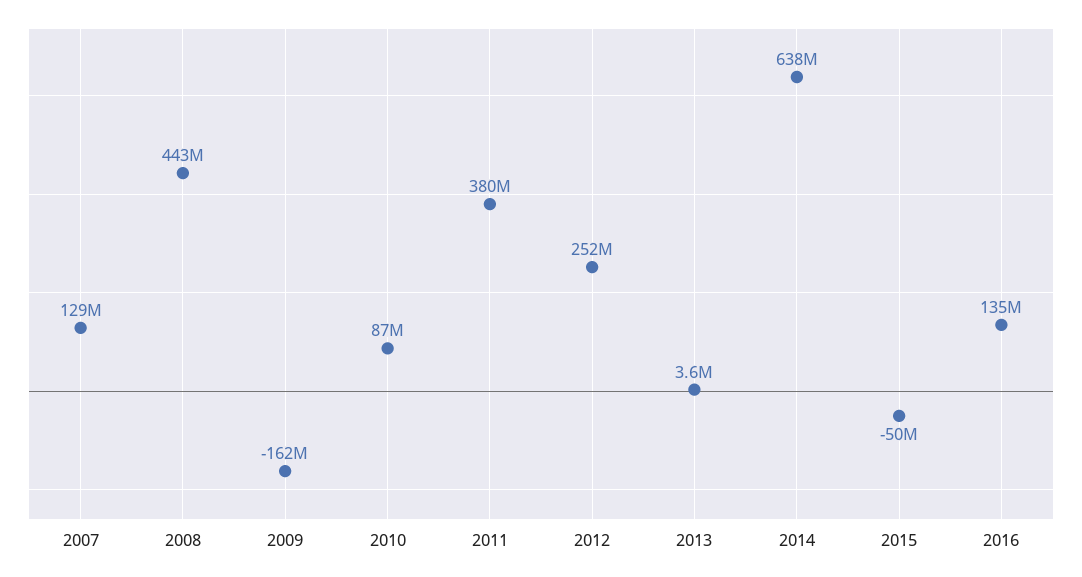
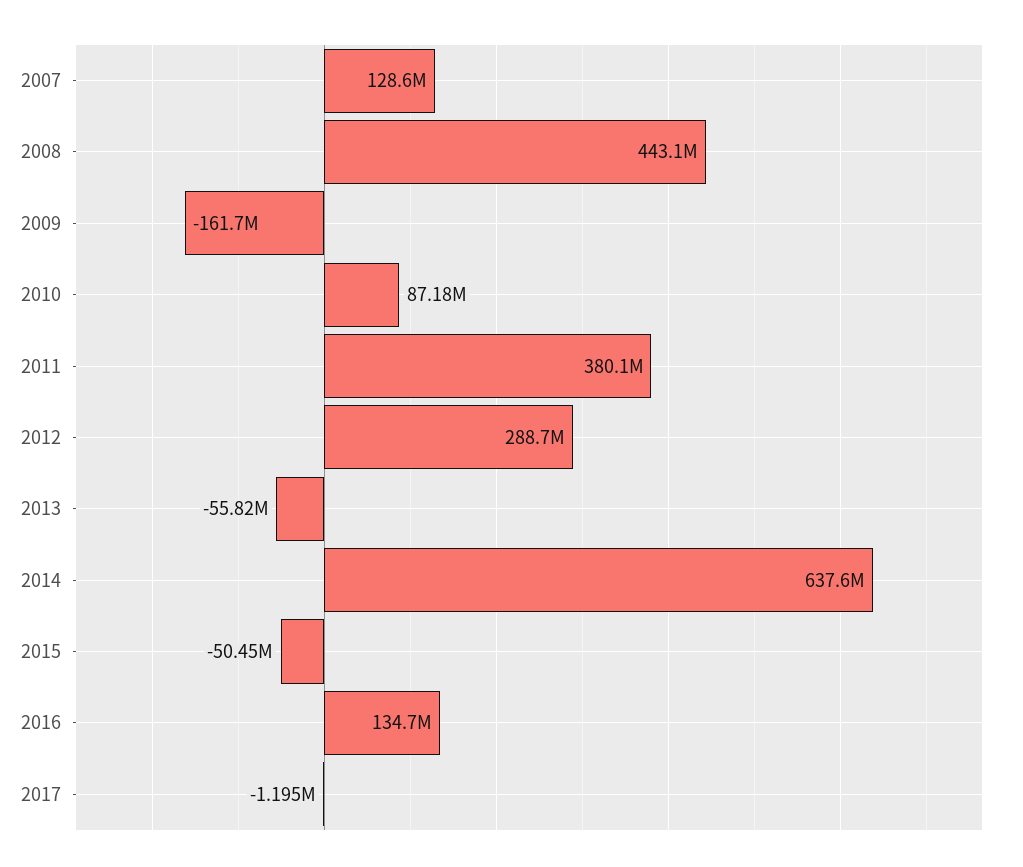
2012: 252000000 -> 288700000
2013: 3600000 -> -55820000
2017: none -> -1195000

